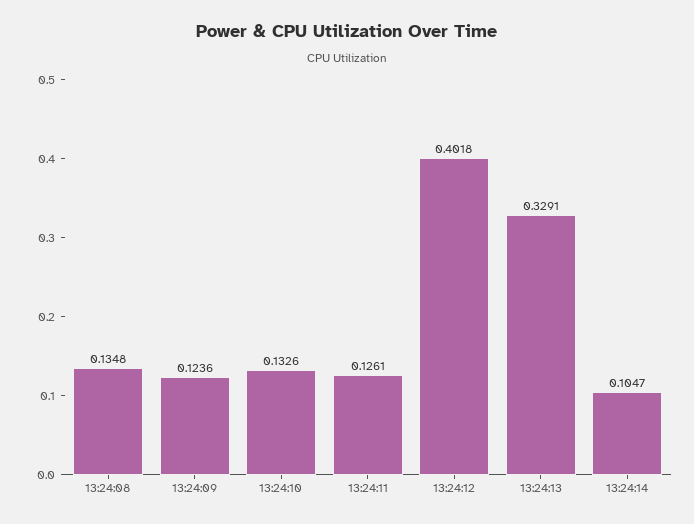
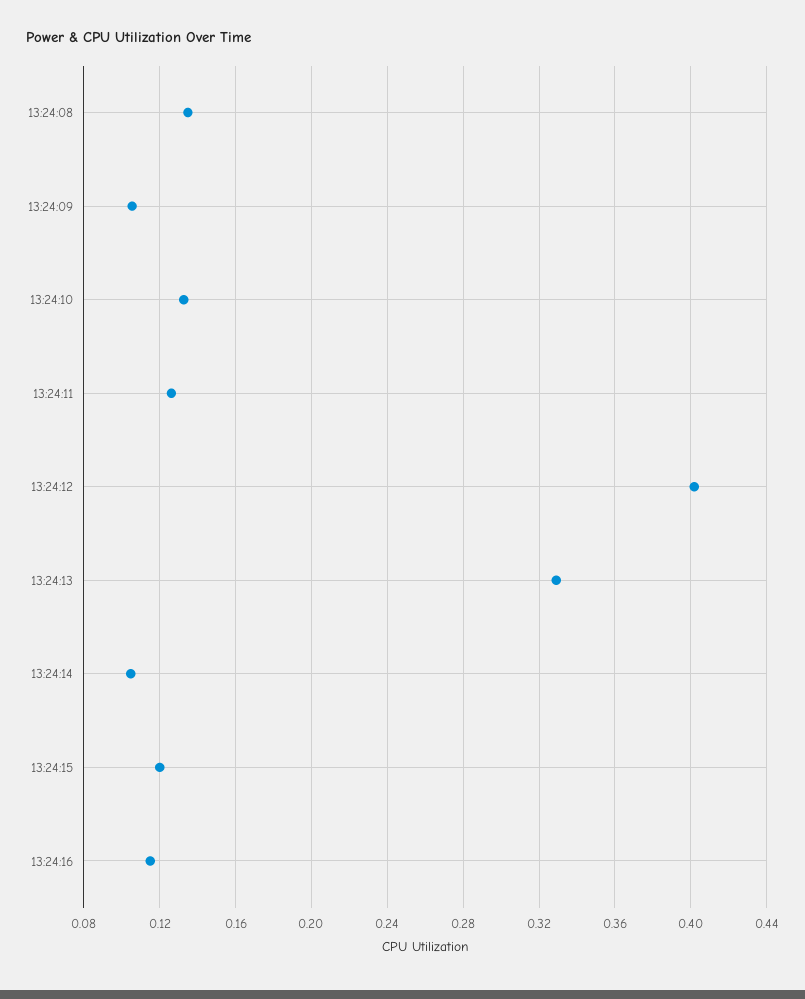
13:24:09: 0.1236 -> 0.105
13:24:15: none -> 0.12
13:24:16: none -> 0.115

